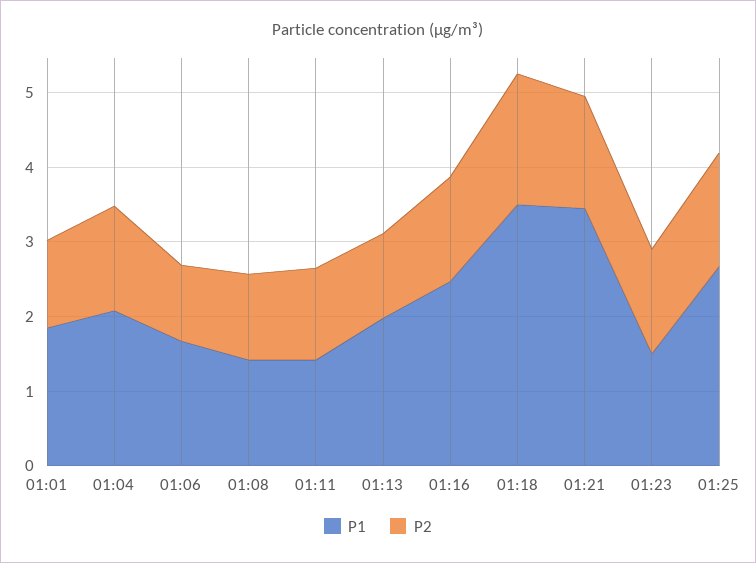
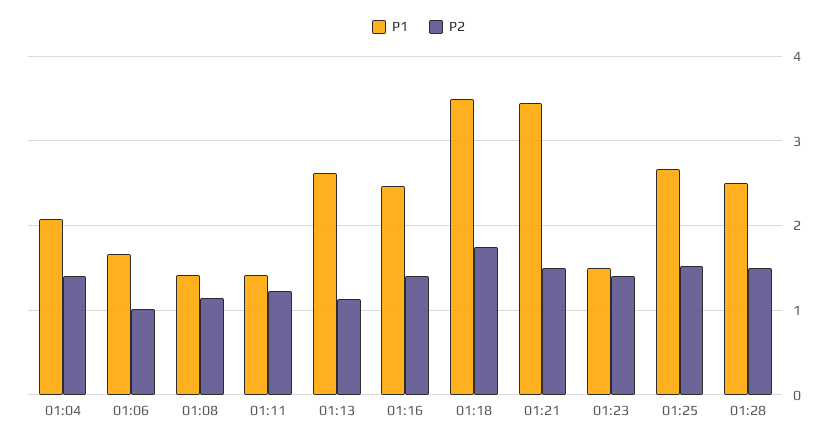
P1, 01:01: 1.8 -> none
P2, 01:01: 1.2 -> none
P1, 01:13: 2 -> 2.6
P1, 01:28: none -> 2.5
P2, 01:28: none -> 1.5

